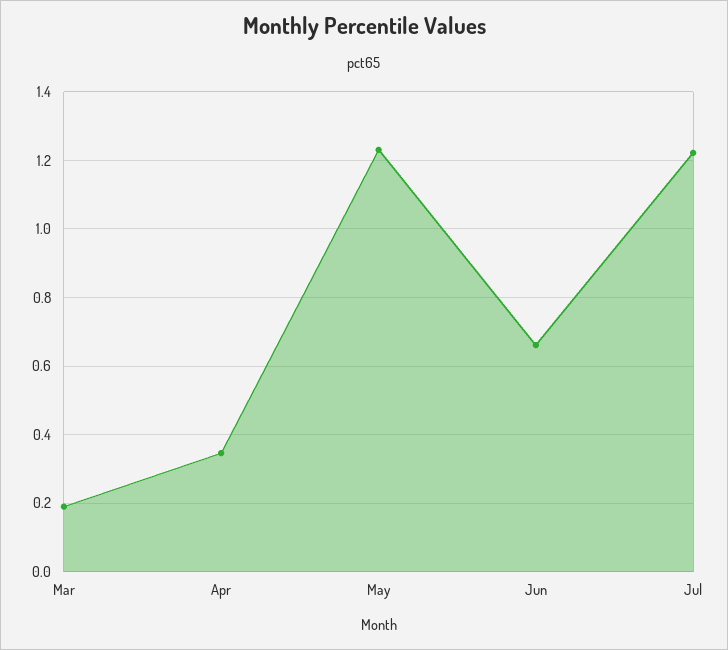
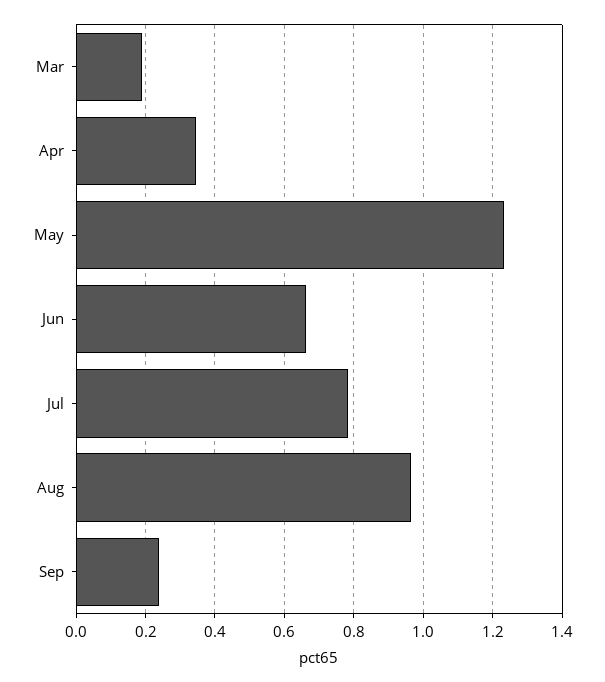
Jul: 1.22 -> 0.78
Aug: none -> 0.96
Sep: none -> 0.24

